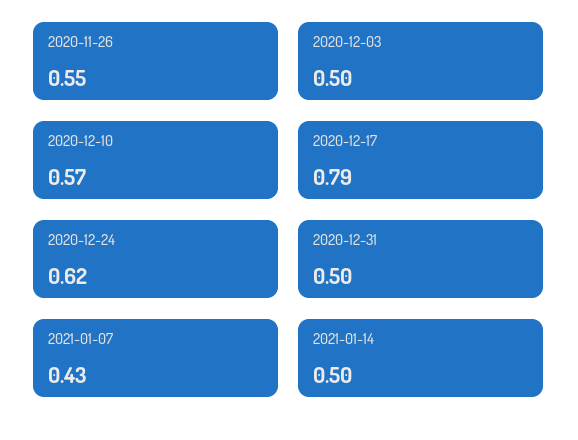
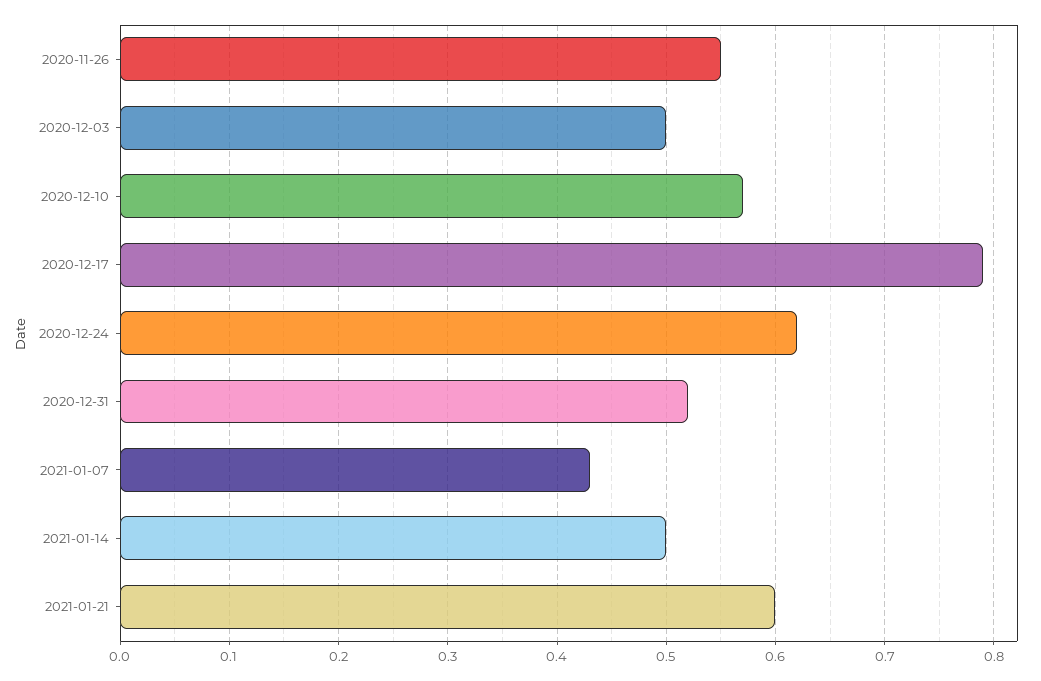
2020-12-31: 0.5 -> 0.52
2021-01-21: none -> 0.6

